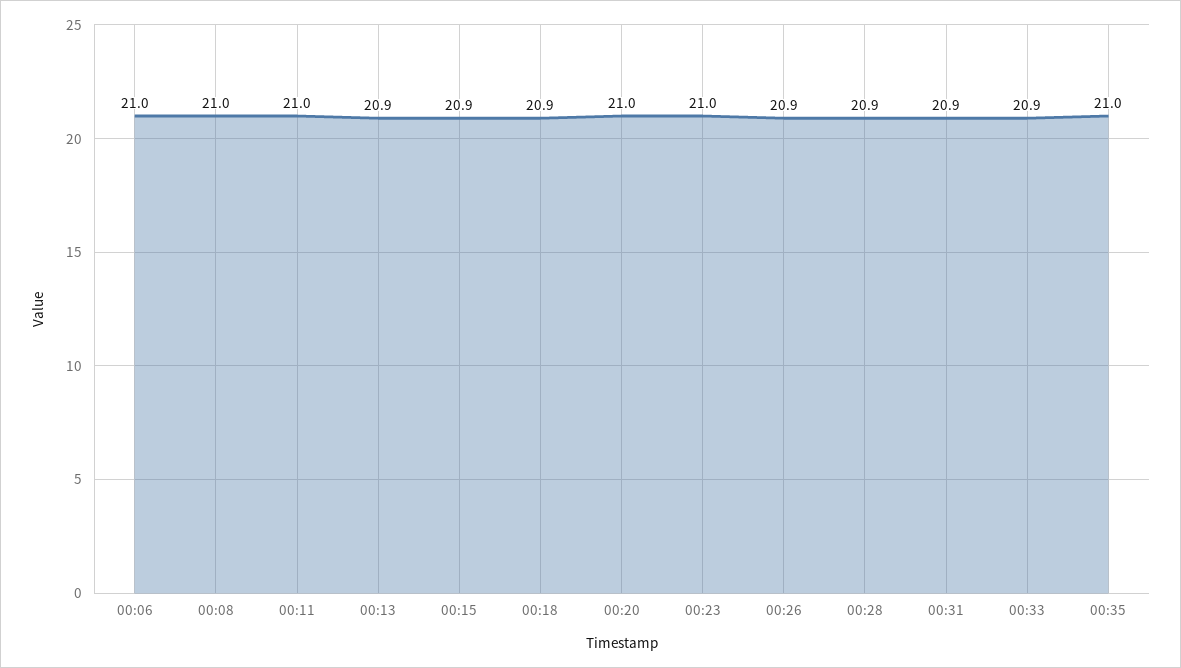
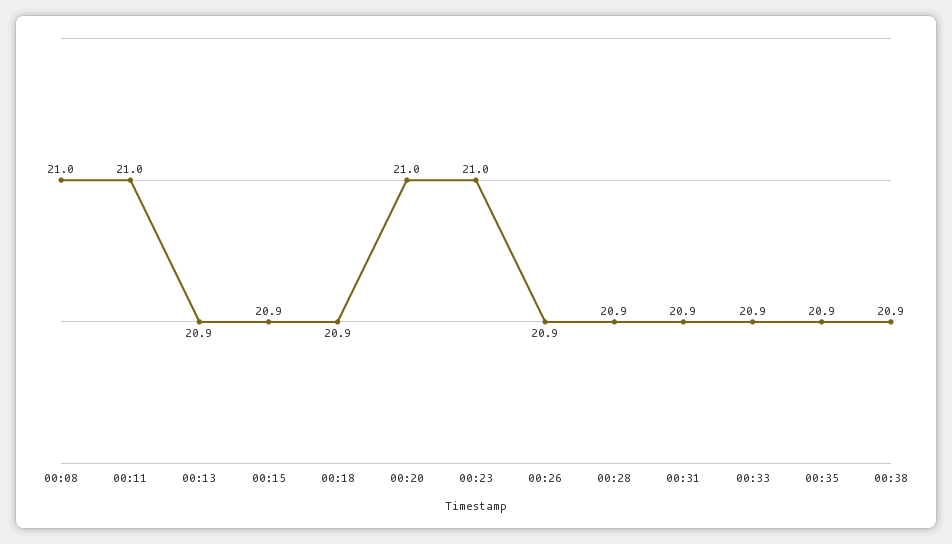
00:06: 21 -> none
00:35: 21 -> 20.9
00:38: none -> 20.9

